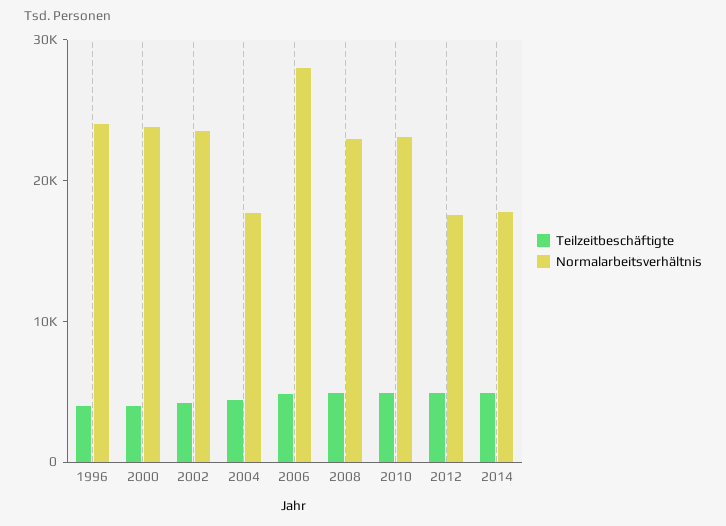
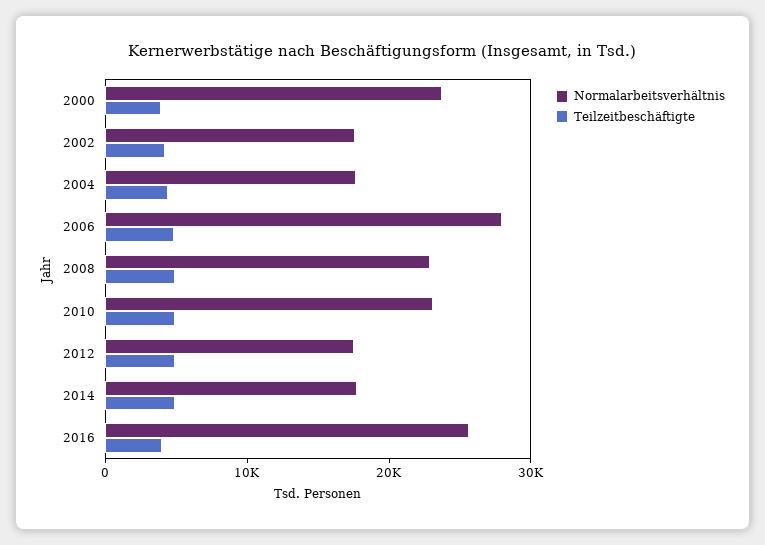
Teilzeitbeschäftigte, 1996: 4000 -> none
Normalarbeitsverhältnis, 1996: 24000 -> none
Normalarbeitsverhältnis, 2002: 24000 -> 18000
Normalarbeitsverhältnis, 2016: none -> 26000
Teilzeitbeschäftigte, 2016: none -> 4000

